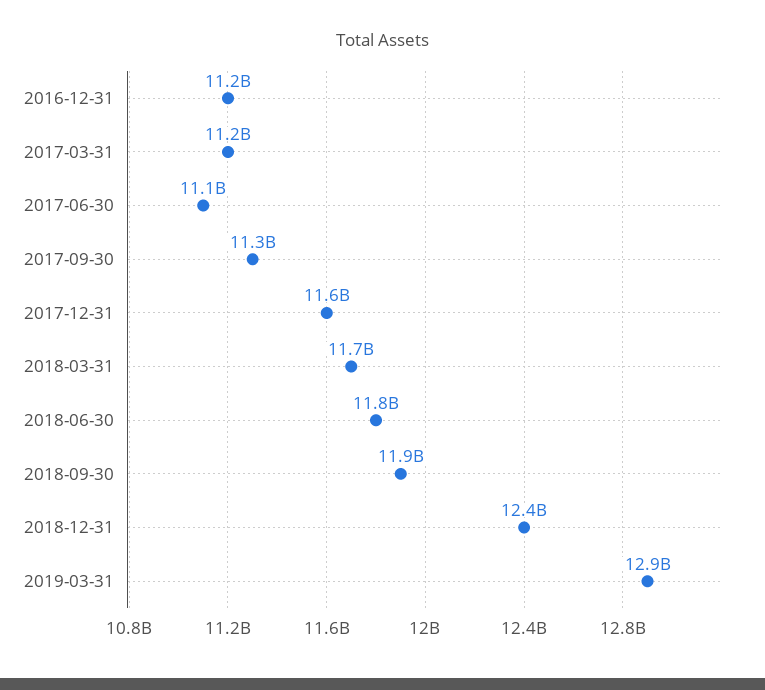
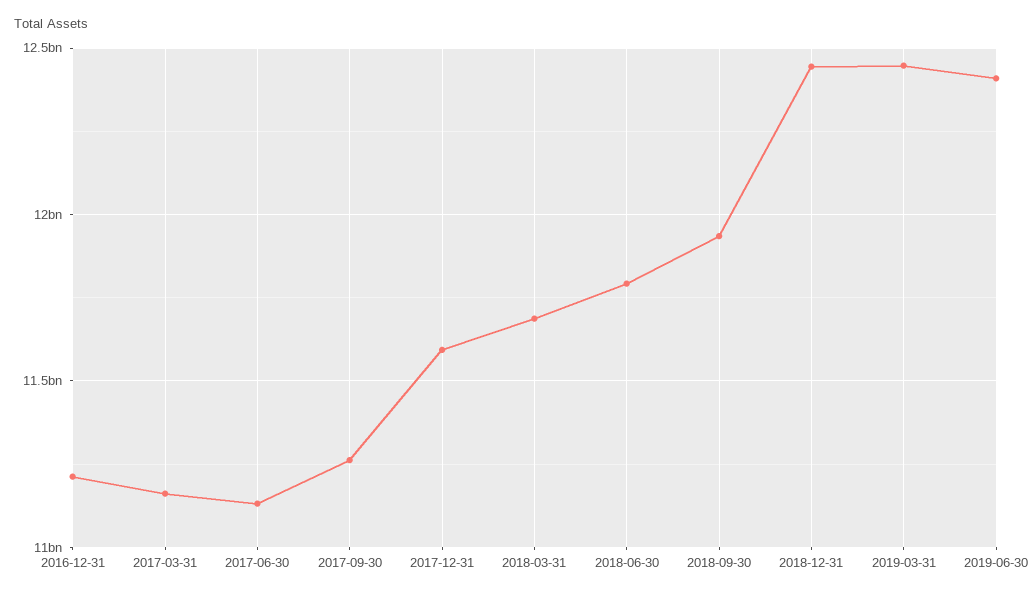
2019-03-31: 12900000000 -> 12450000000
2019-06-30: none -> 12400000000

